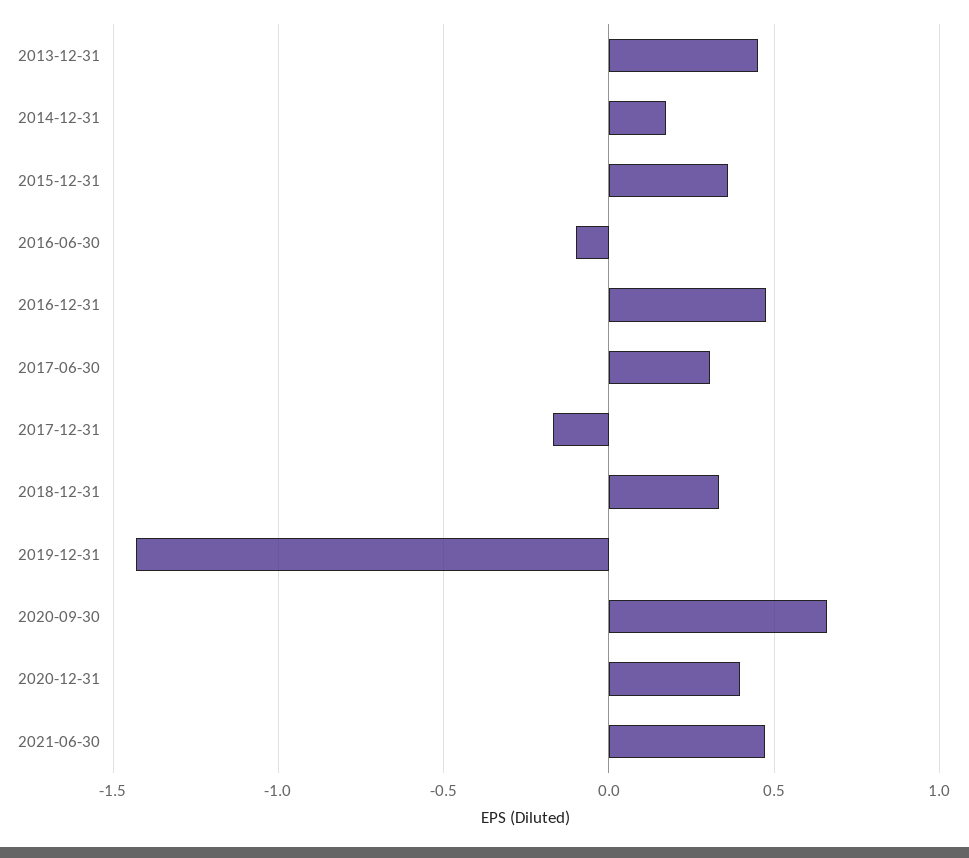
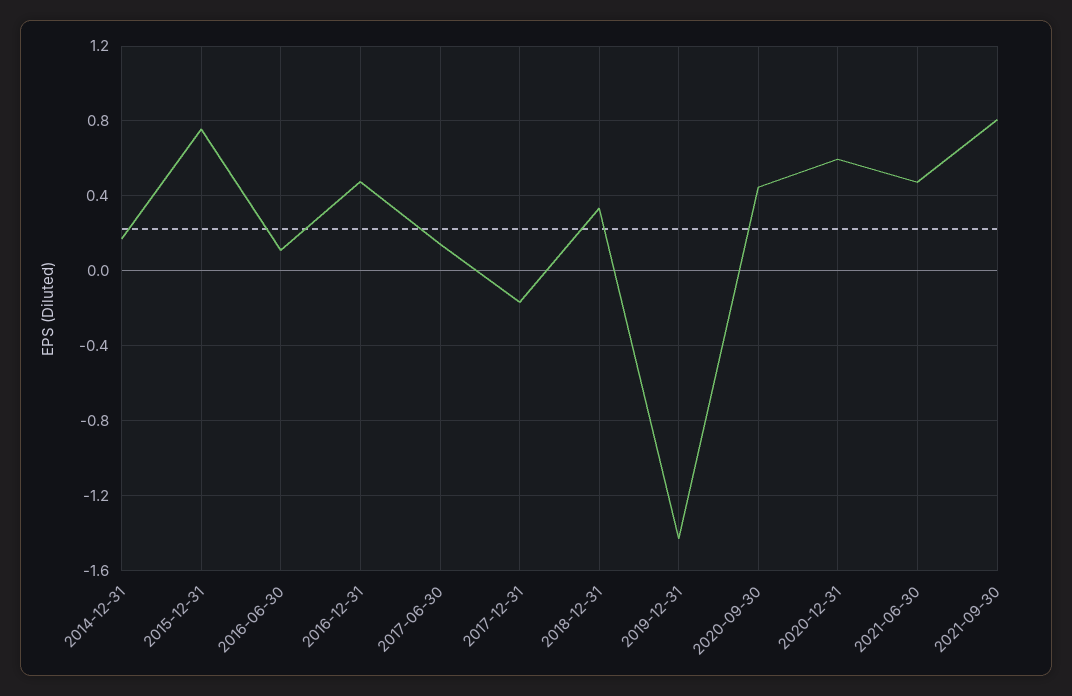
2013-12-31: 0.45 -> none
2015-12-31: 0.35 -> 0.75
2016-06-30: -0.1 -> 0.1
2017-06-30: 0.3 -> 0.15
2020-09-30: 0.65 -> 0.45
2020-12-31: 0.4 -> 0.6
2021-09-30: none -> 0.8

